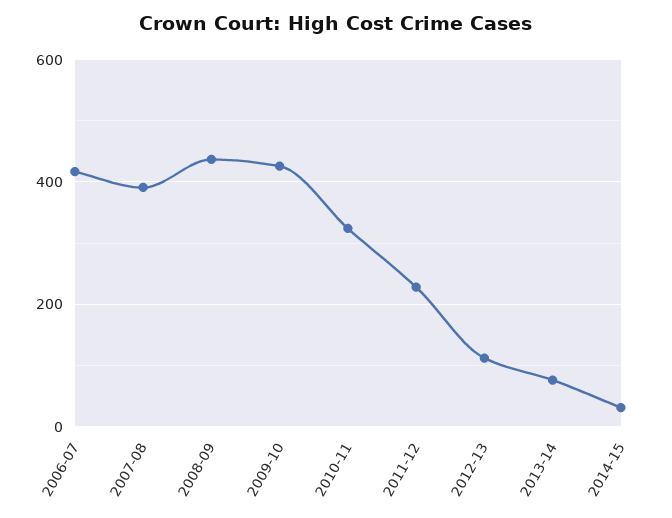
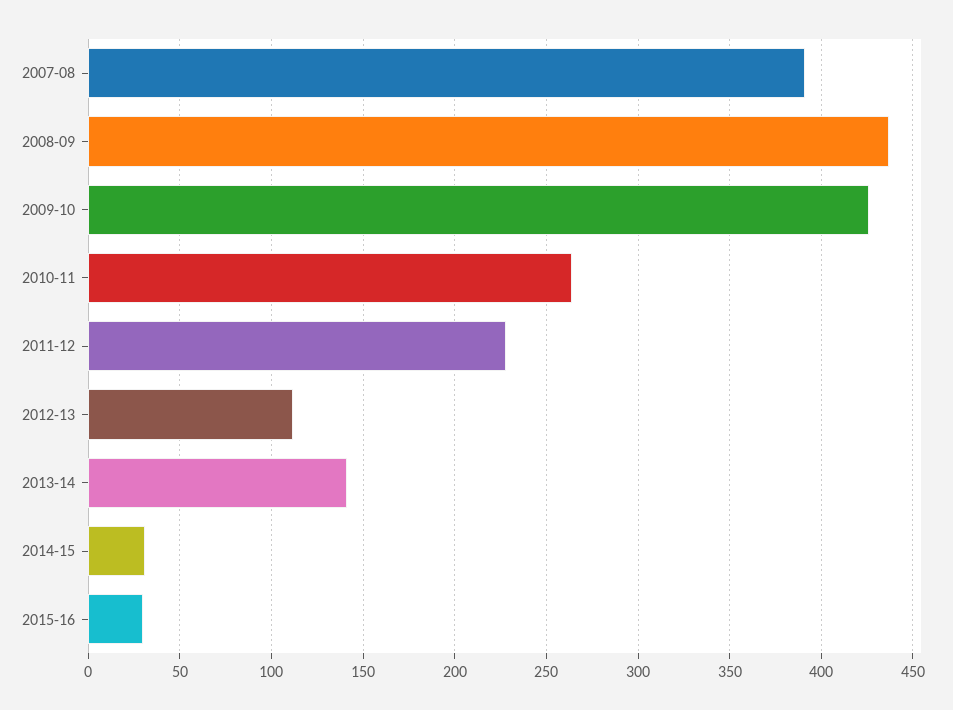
2006-07: 420 -> none
2010-11: 320 -> 265
2013-14: 80 -> 140
2015-16: none -> 30

